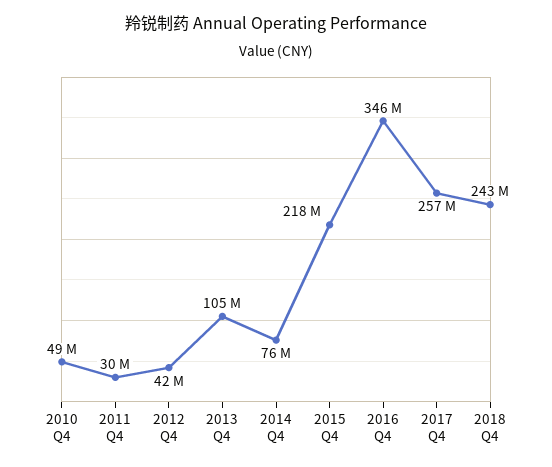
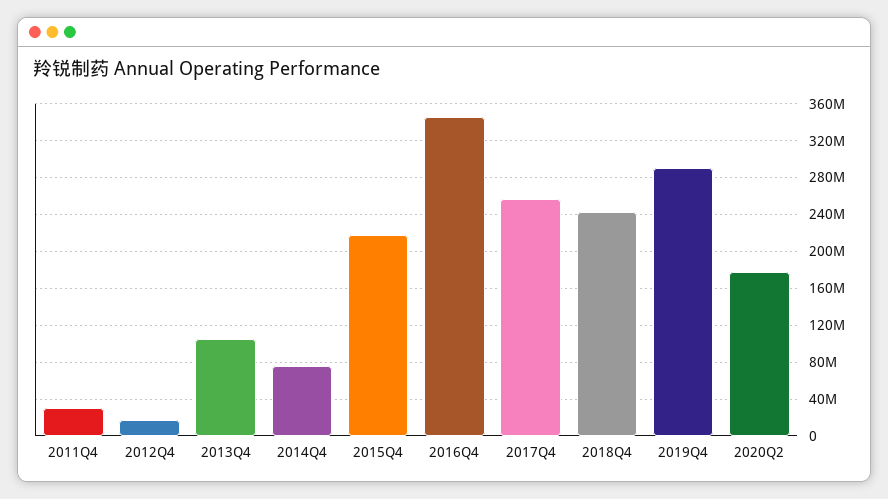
2010 Q4: 49000000 -> none
2012 Q4: 42000000 -> 20000000
2019Q4: none -> 290000000
2020Q2: none -> 180000000

